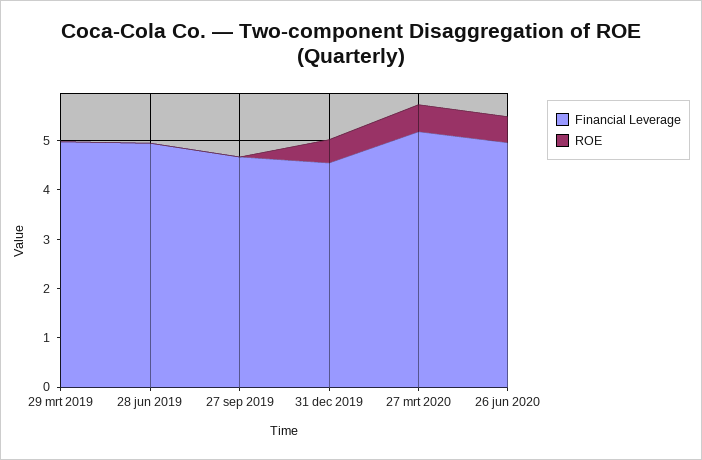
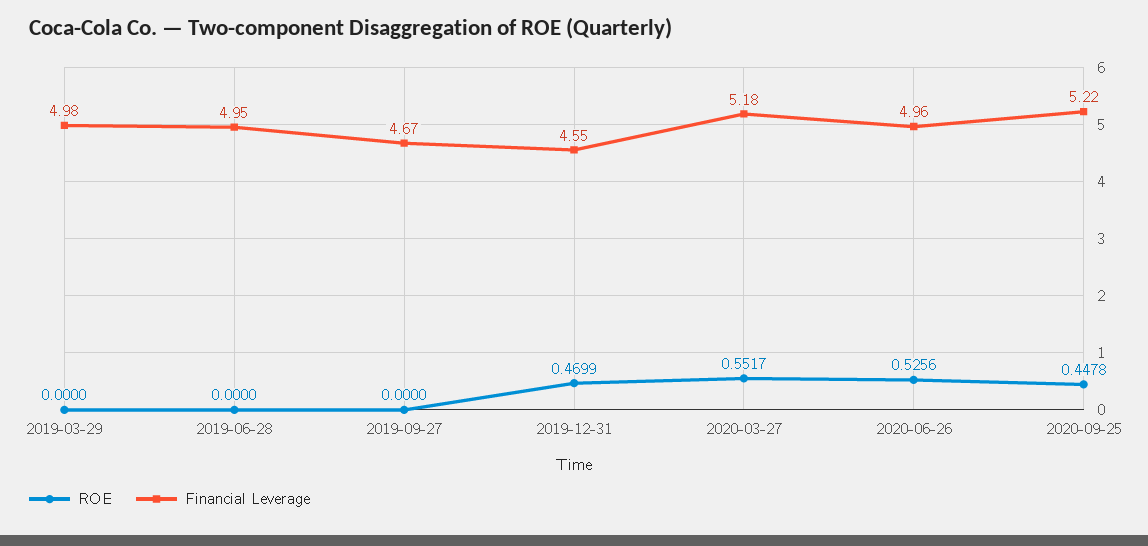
ROE, 2020-09-25: none -> 0.4478
Financial Leverage, 2020-09-25: none -> 5.22

